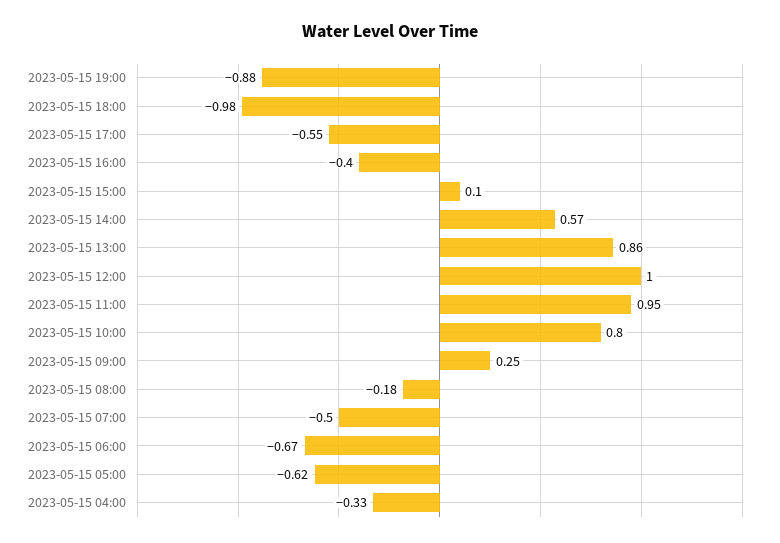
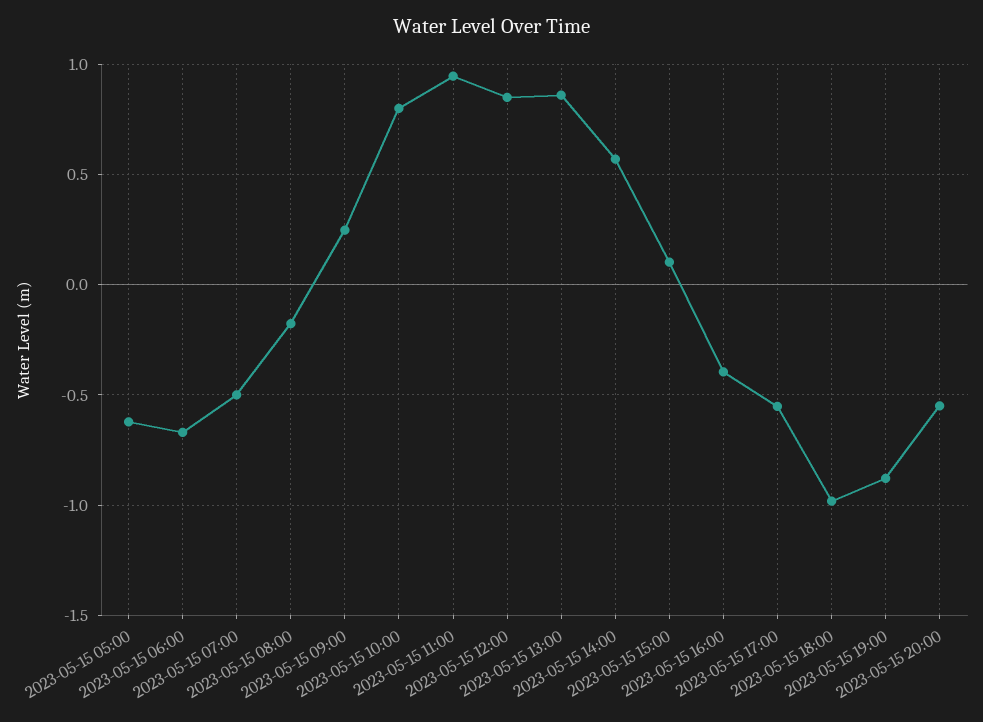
2023-05-15 12:00: 1 -> 0.85
2023-05-15 04:00: -0.33 -> none
2023-05-15 20:00: none -> -0.55

